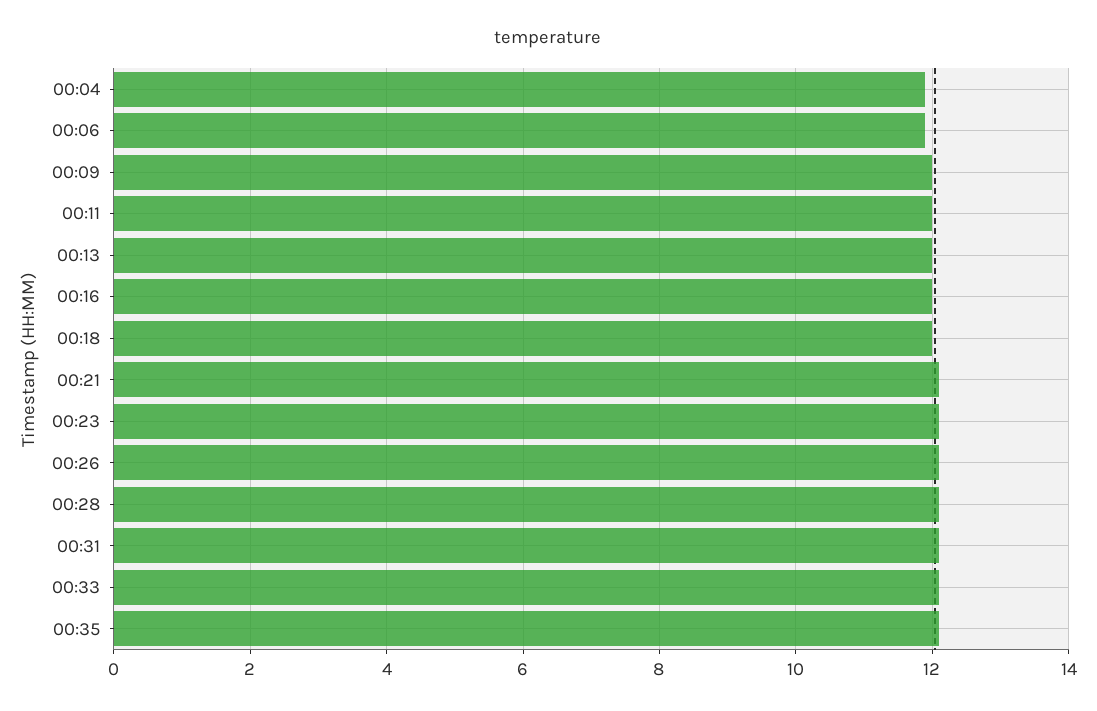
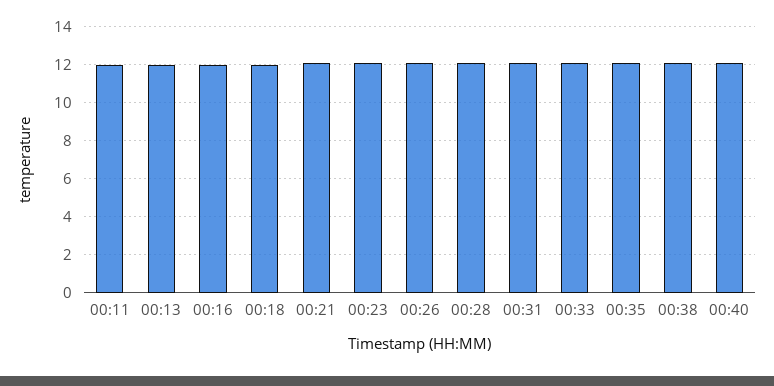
00:04: 12 -> none
00:06: 12 -> none
00:09: 12 -> none
00:38: none -> 12
00:40: none -> 12

